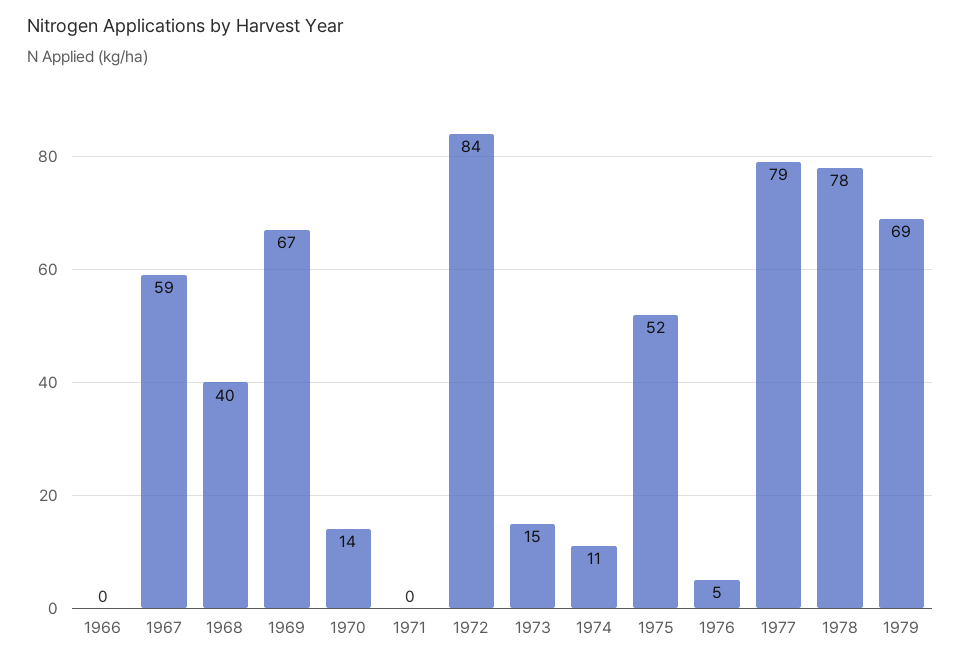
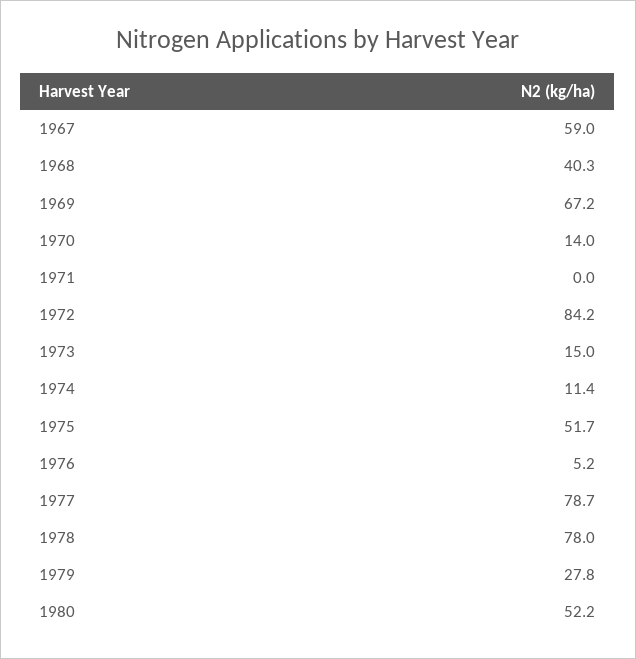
1966: 0 -> none
1979: 69 -> 27.8
1980: none -> 52.2

